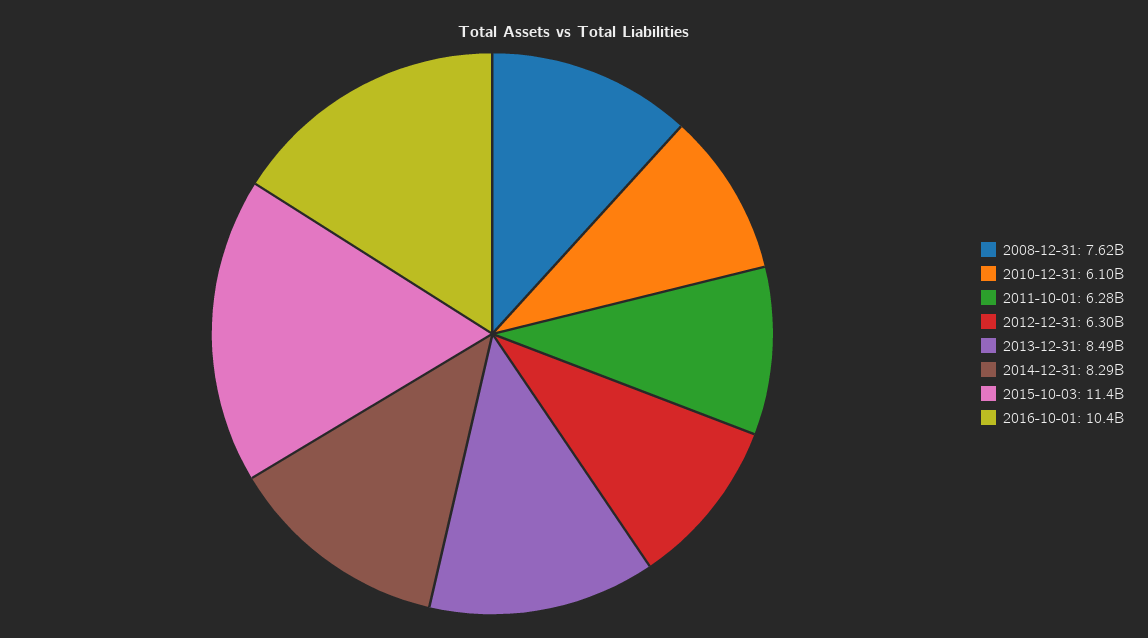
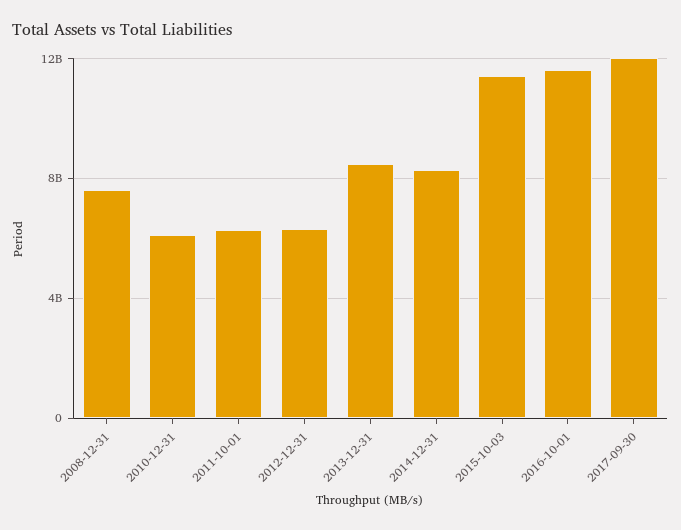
2016-10-01: 10400000000 -> 11500000000
2017-09-30: none -> 12000000000

